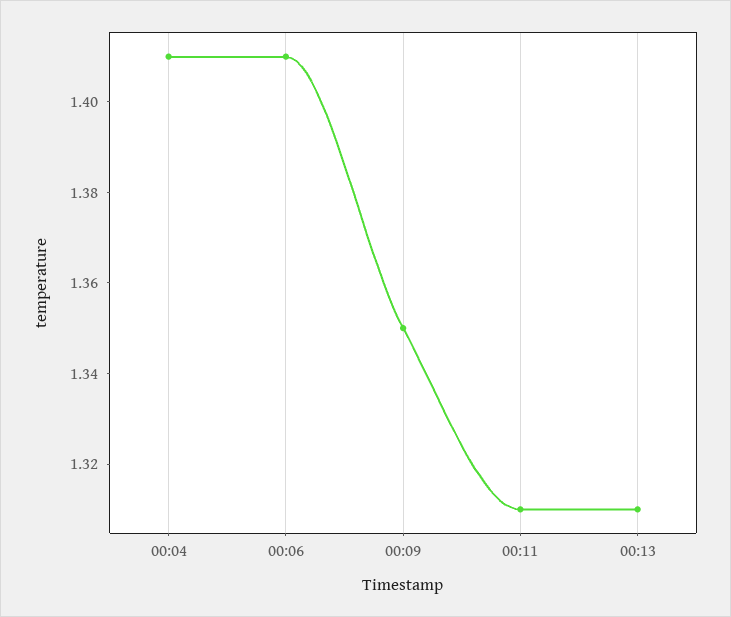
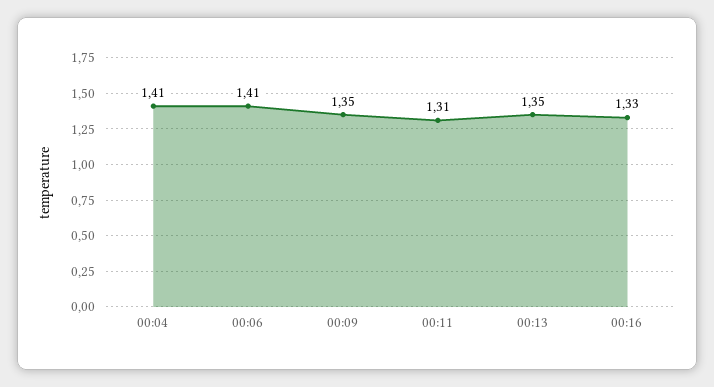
00:13: 1.31 -> 1.35
00:16: none -> 1.33

